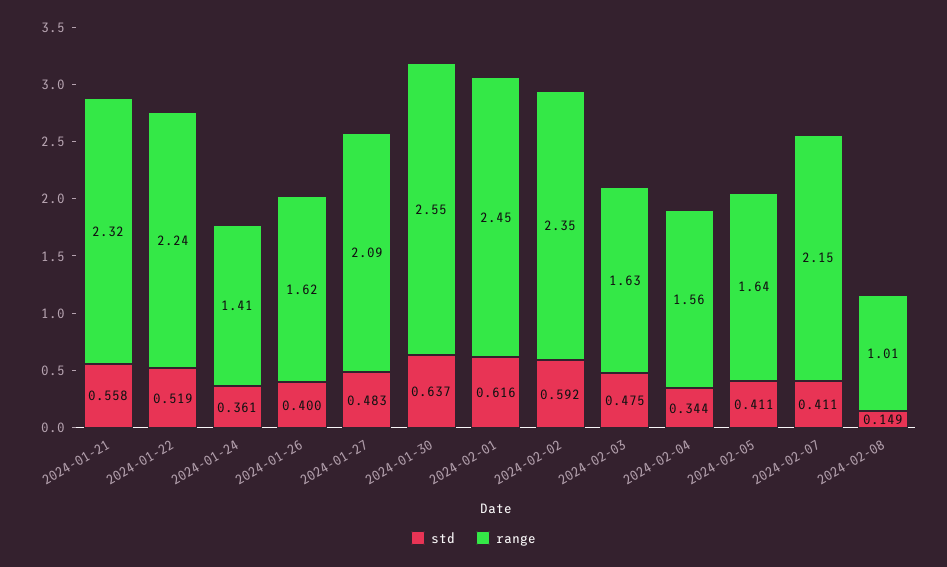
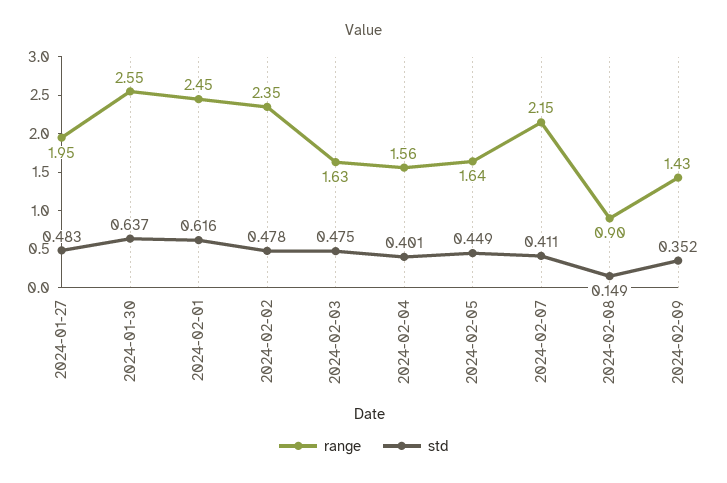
std, 2024-01-21: 0.558 -> none
range, 2024-01-21: 2.32 -> none
std, 2024-01-22: 0.519 -> none
range, 2024-01-22: 2.24 -> none
std, 2024-01-24: 0.361 -> none
range, 2024-01-24: 1.41 -> none
std, 2024-01-26: 0.4 -> none
range, 2024-01-26: 1.62 -> none
range, 2024-01-27: 2.09 -> 1.95
std, 2024-02-02: 0.592 -> 0.478
std, 2024-02-04: 0.344 -> 0.401
std, 2024-02-05: 0.411 -> 0.449
range, 2024-02-08: 1.01 -> 0.9
range, 2024-02-09: none -> 1.43
std, 2024-02-09: none -> 0.352

